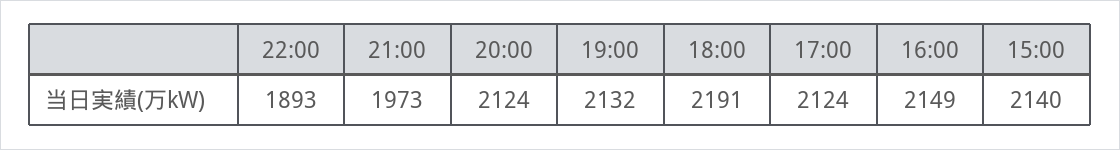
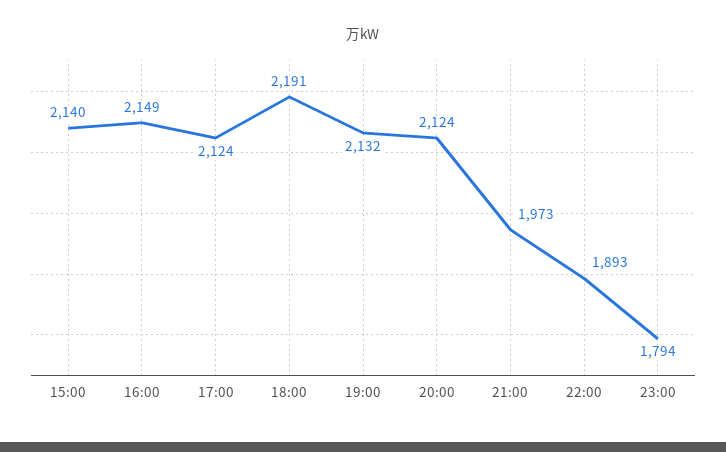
23:00: none -> 1794

